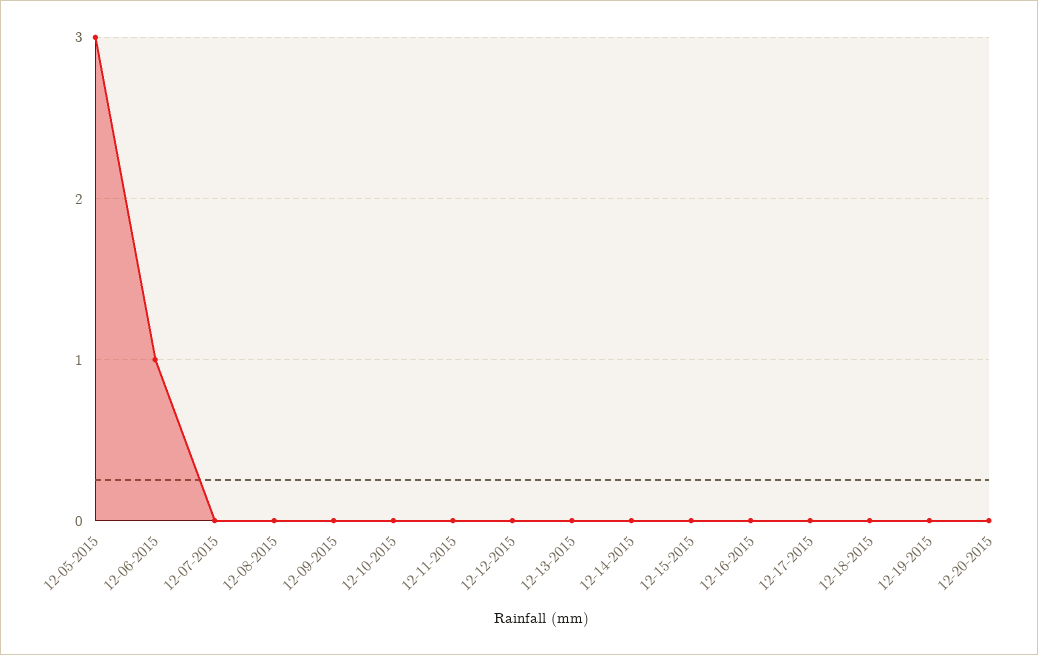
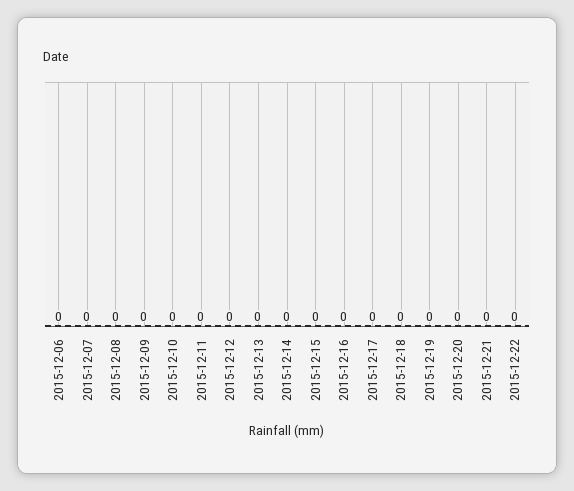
12-05-2015: 3 -> none
12-06-2015: 1 -> 0
2015-12-21: none -> 0
2015-12-22: none -> 0

